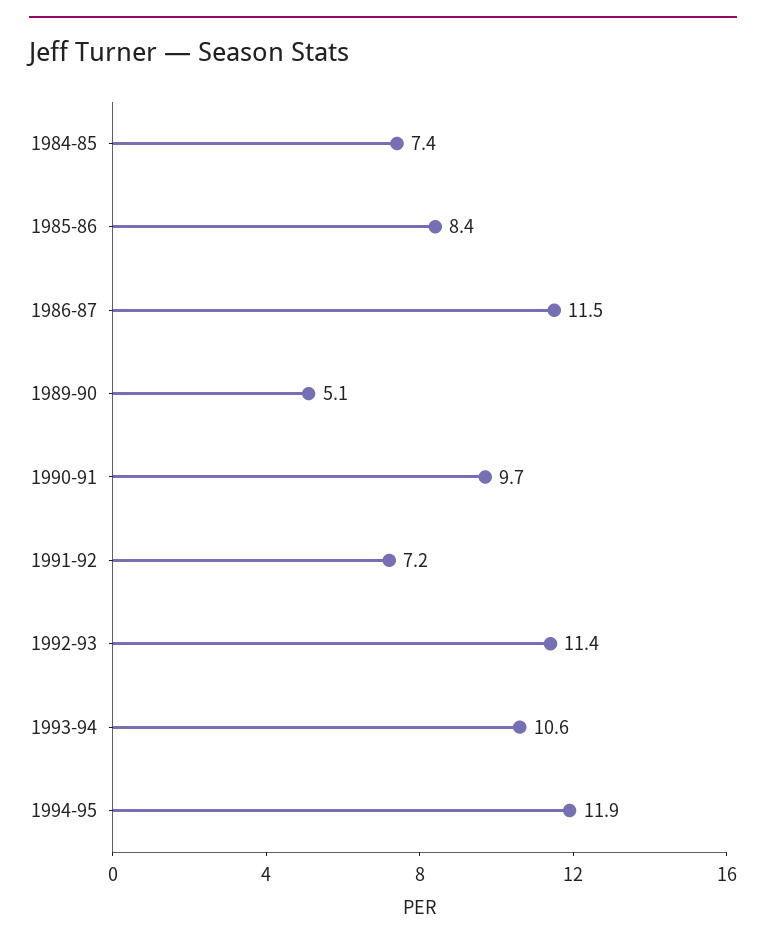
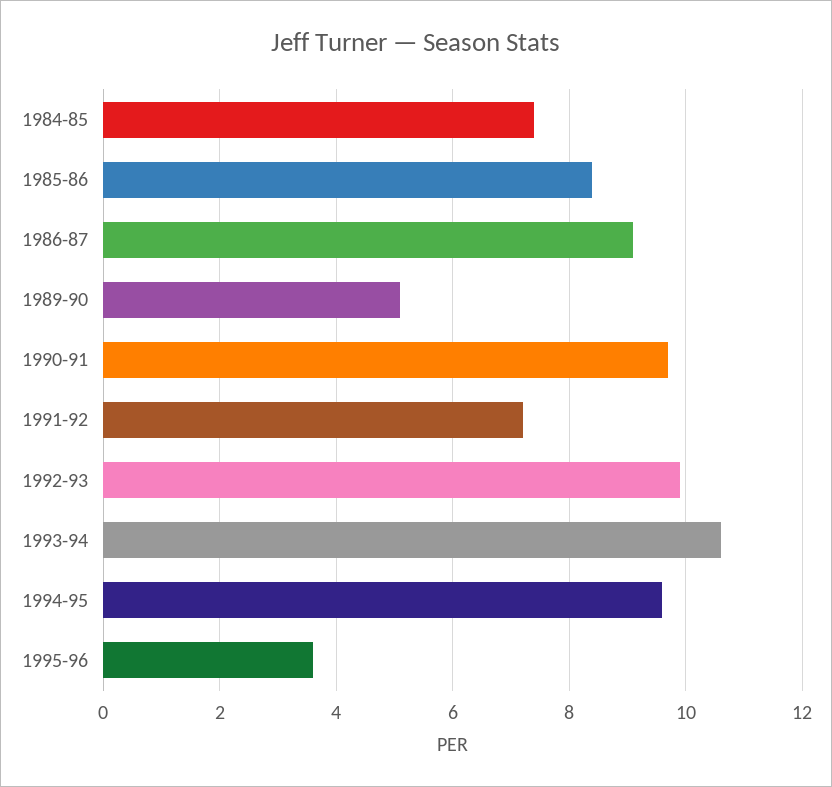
1986-87: 11.5 -> 9
1992-93: 11.4 -> 10
1994-95: 11.9 -> 9.5
1995-96: none -> 3.5

